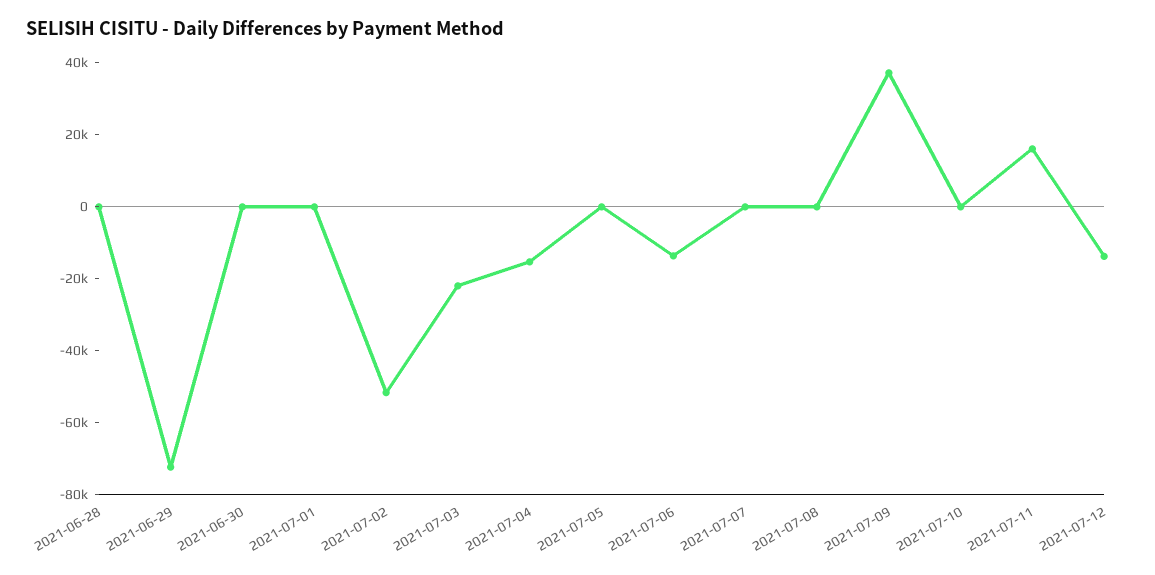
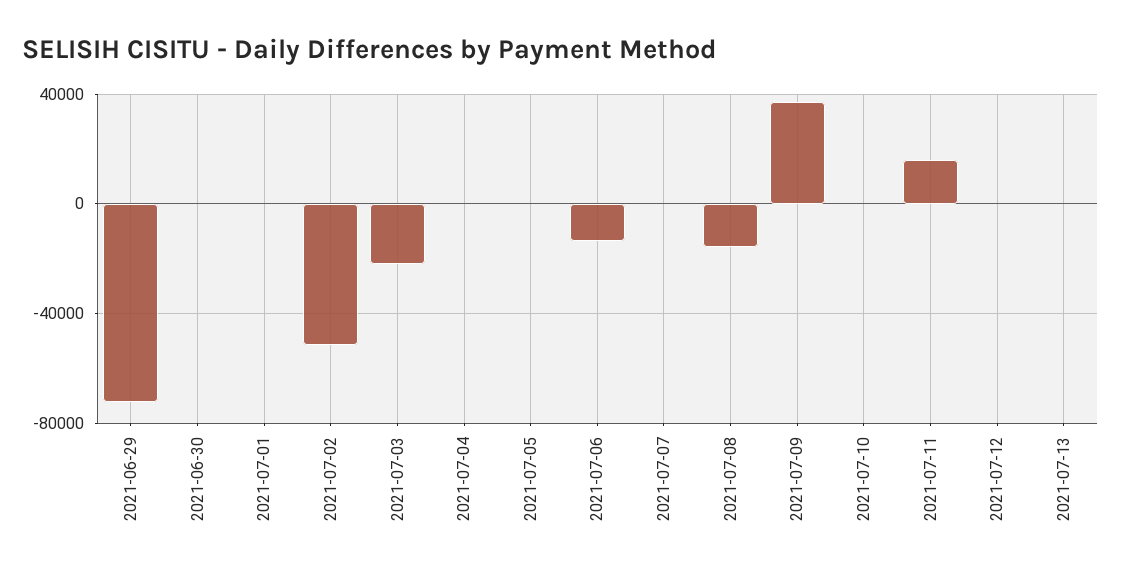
2021-06-28: 0 -> none
2021-07-04: -15000 -> 0
2021-07-08: 0 -> -15000
2021-07-12: -15000 -> 0
2021-07-13: none -> 0

